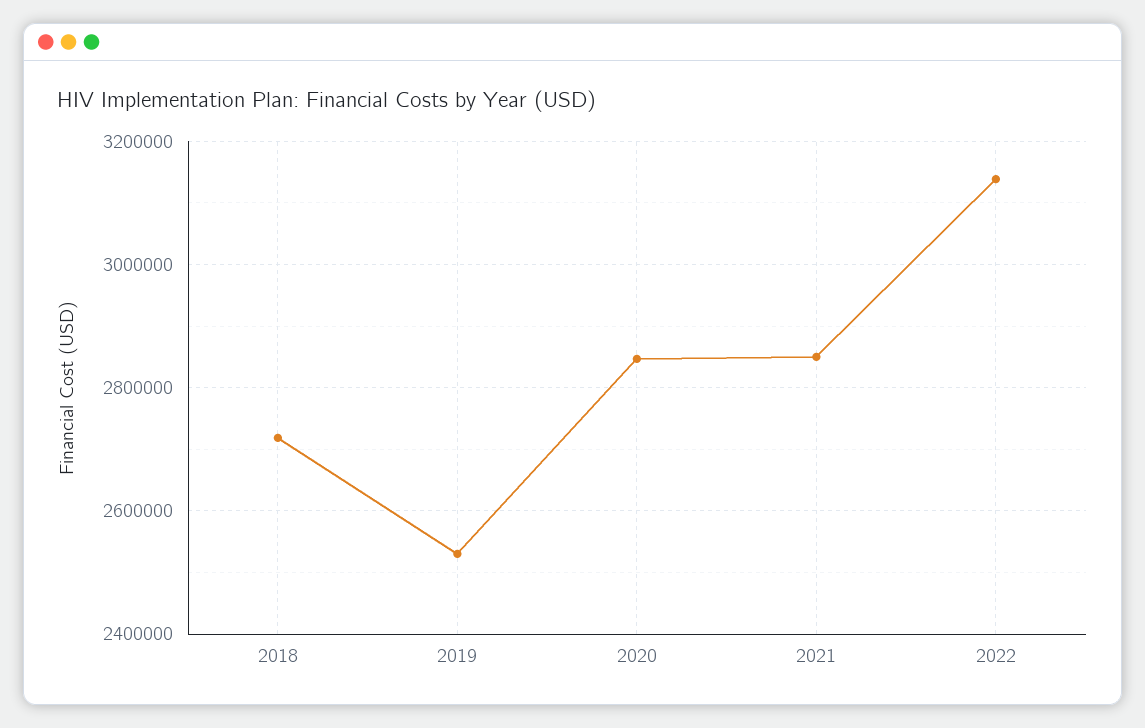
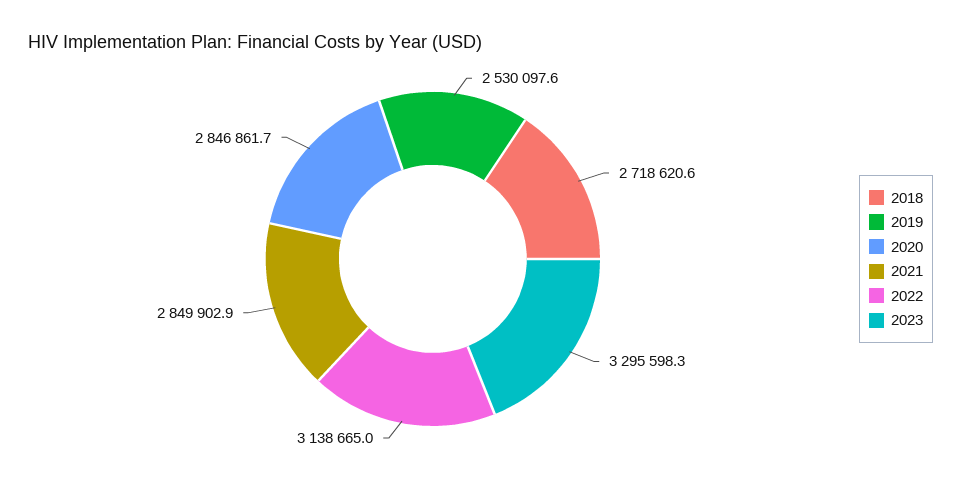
2023: none -> 3295598.3

